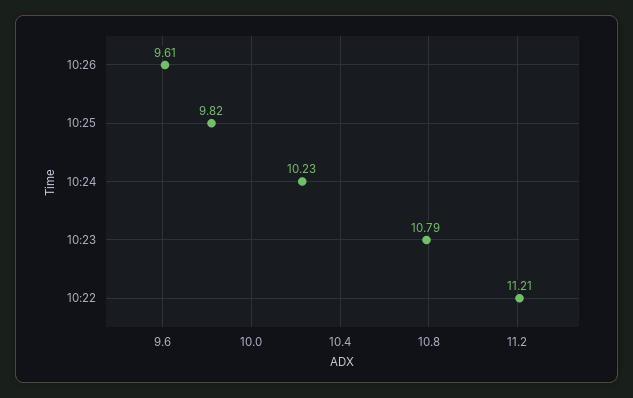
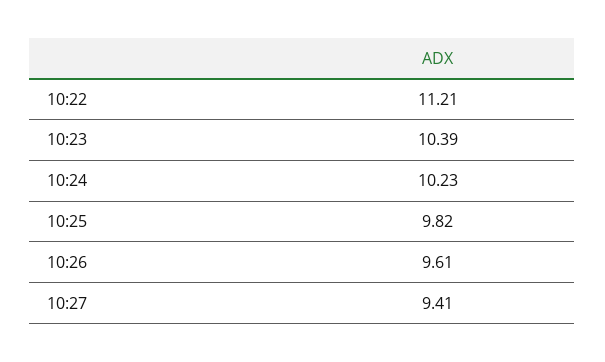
10:23: 10.79 -> 10.39
10:27: none -> 9.41

